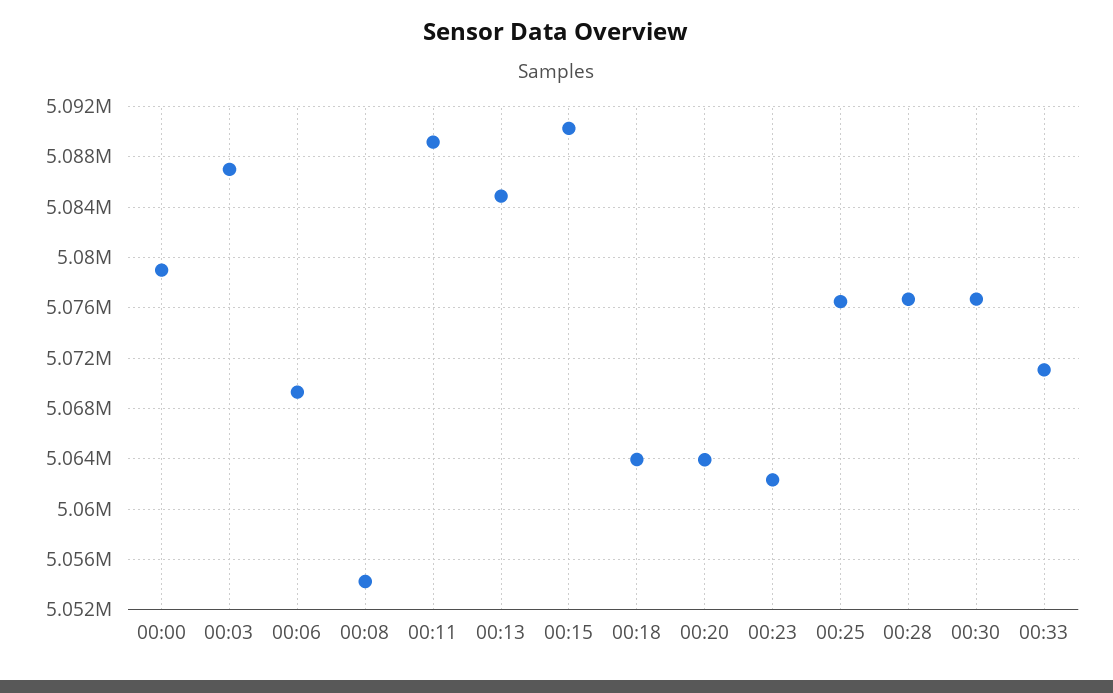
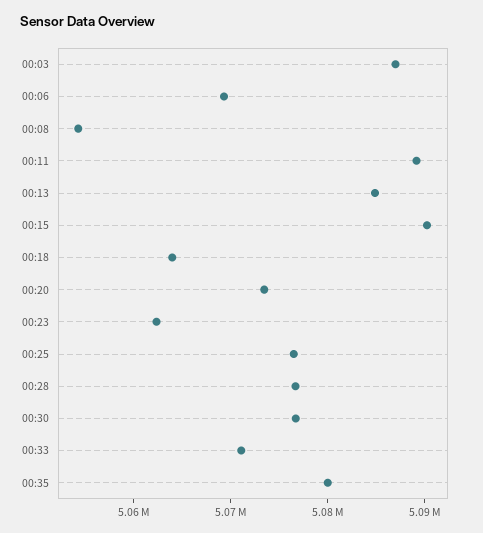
00:00: 5079000 -> none
00:20: 5064000 -> 5074000
00:35: none -> 5080000

